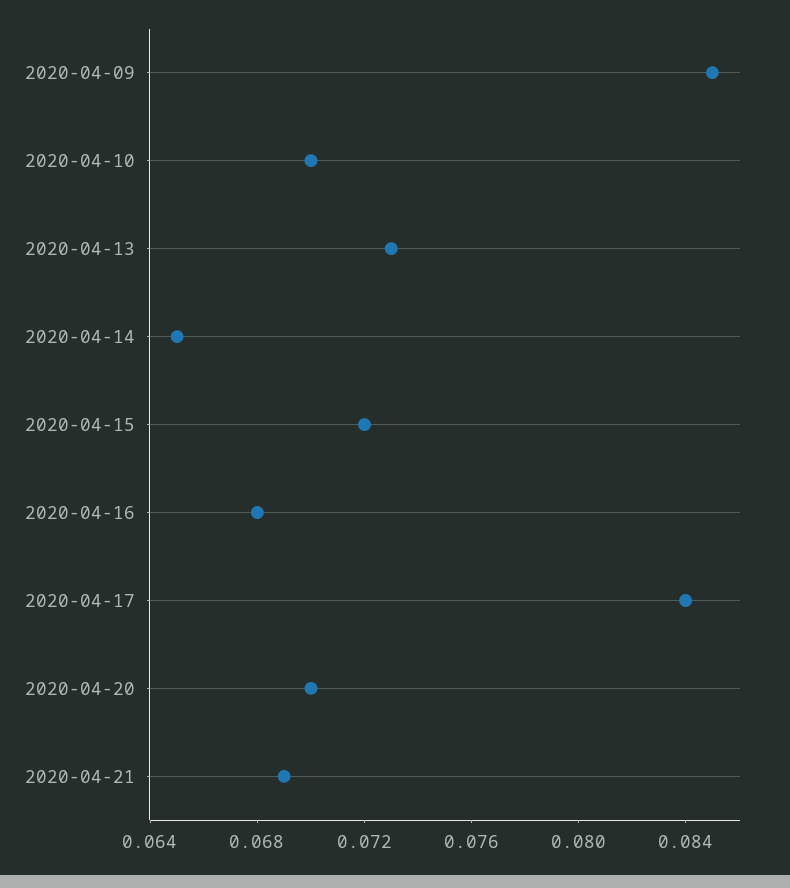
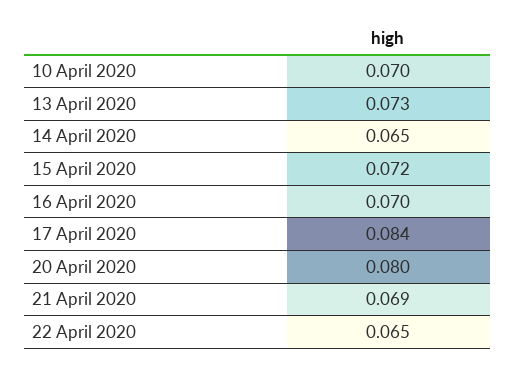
2020-04-09: 0.085 -> none
2020-04-16: 0.068 -> 0.07
2020-04-20: 0.07 -> 0.08
22 April 2020: none -> 0.065

